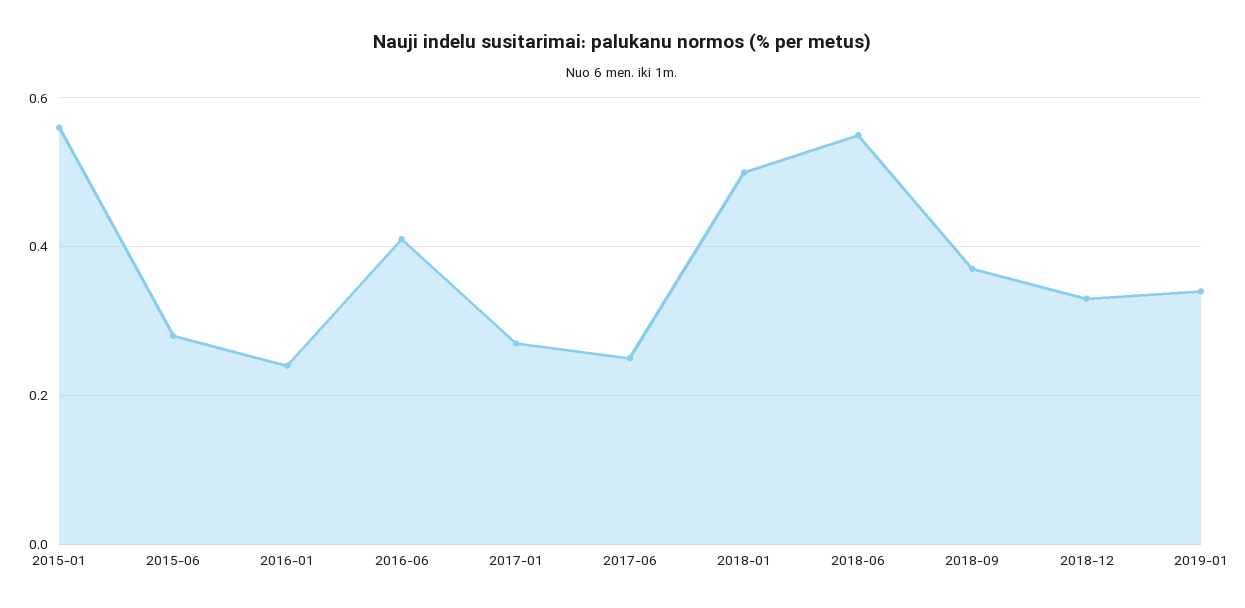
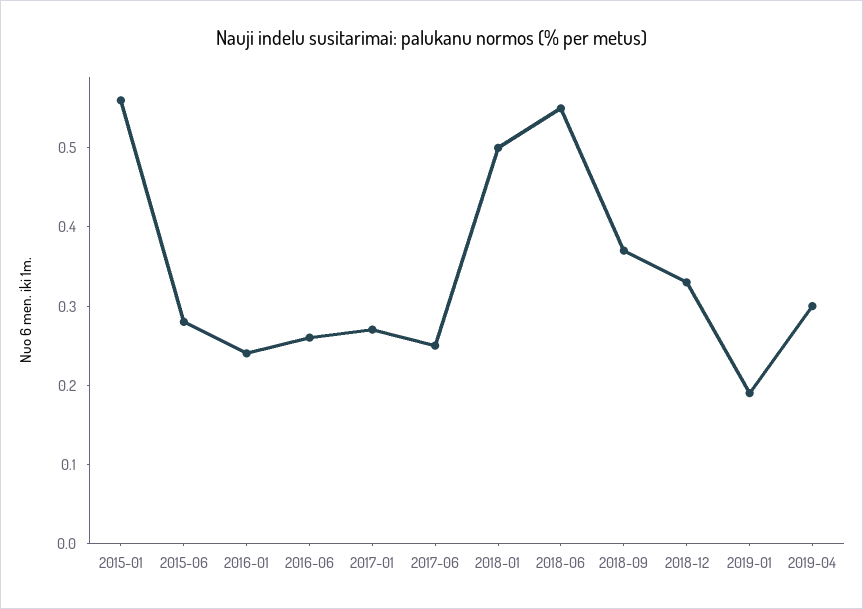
2016-06: 0.4 -> 0.25
2019-01: 0.35 -> 0.2
2019-04: none -> 0.3

